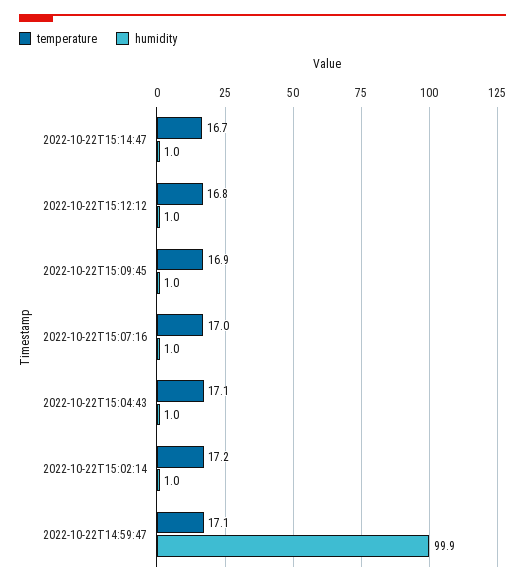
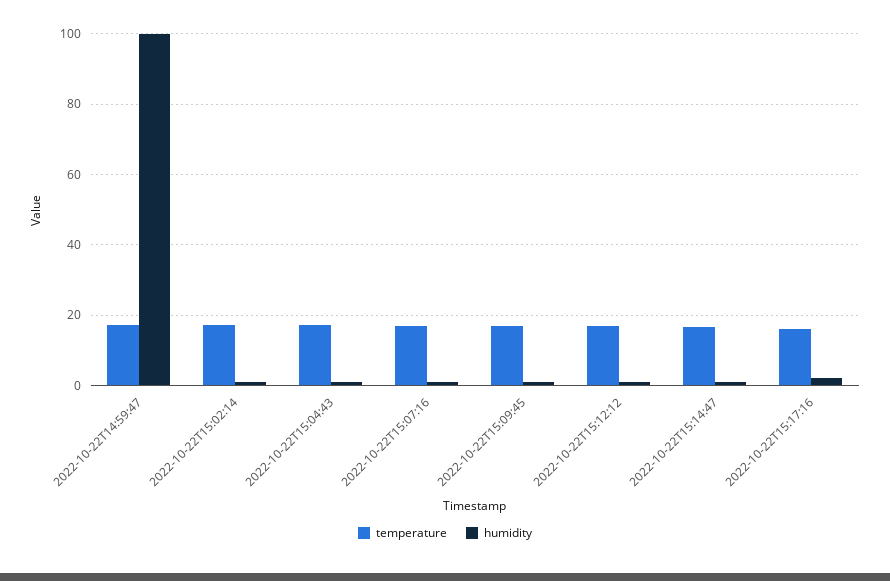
temperature, 2022-10-22T15:17:16: none -> 16
humidity, 2022-10-22T15:17:16: none -> 2

